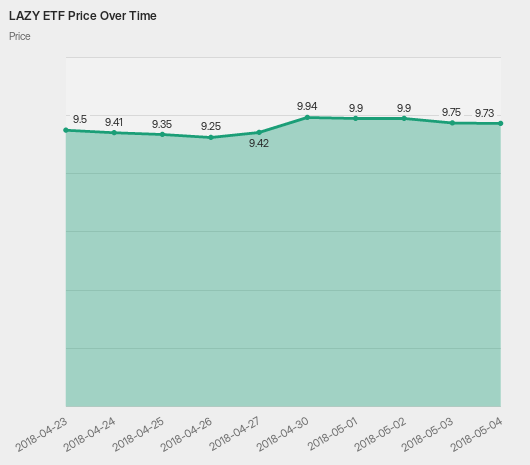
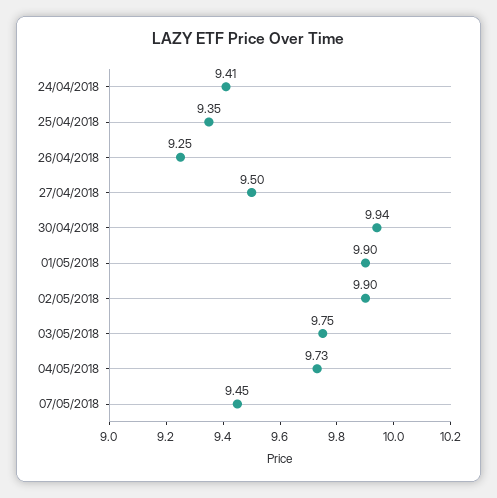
2018-04-23: 9.5 -> none
2018-04-27: 9.42 -> 9.5
07/05/2018: none -> 9.45

